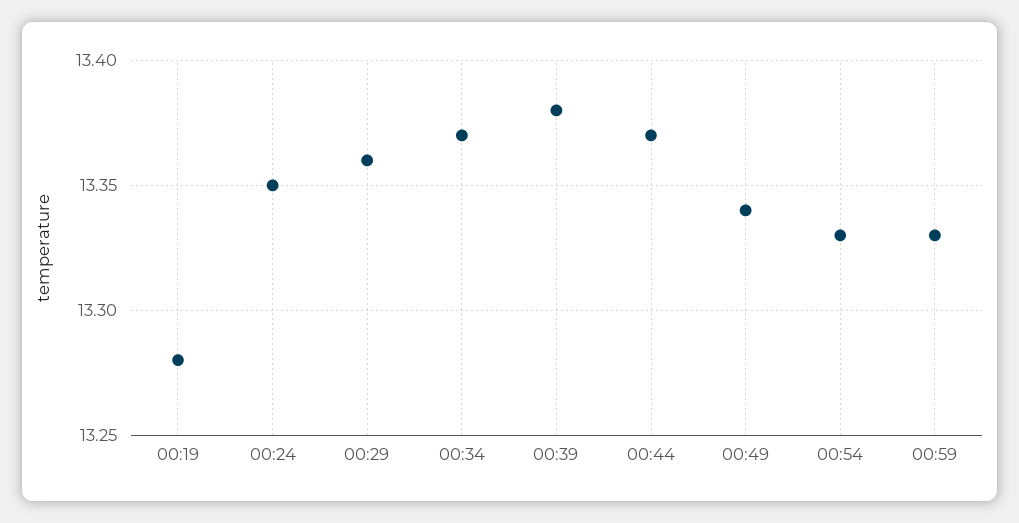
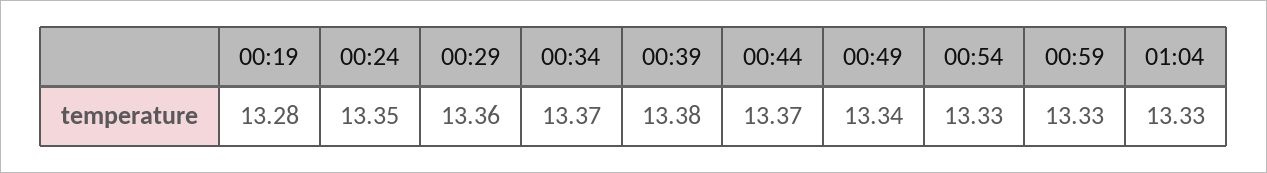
01:04: none -> 13.33

